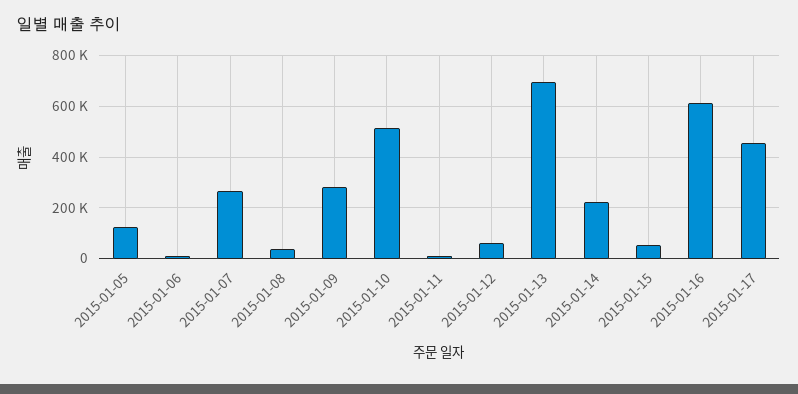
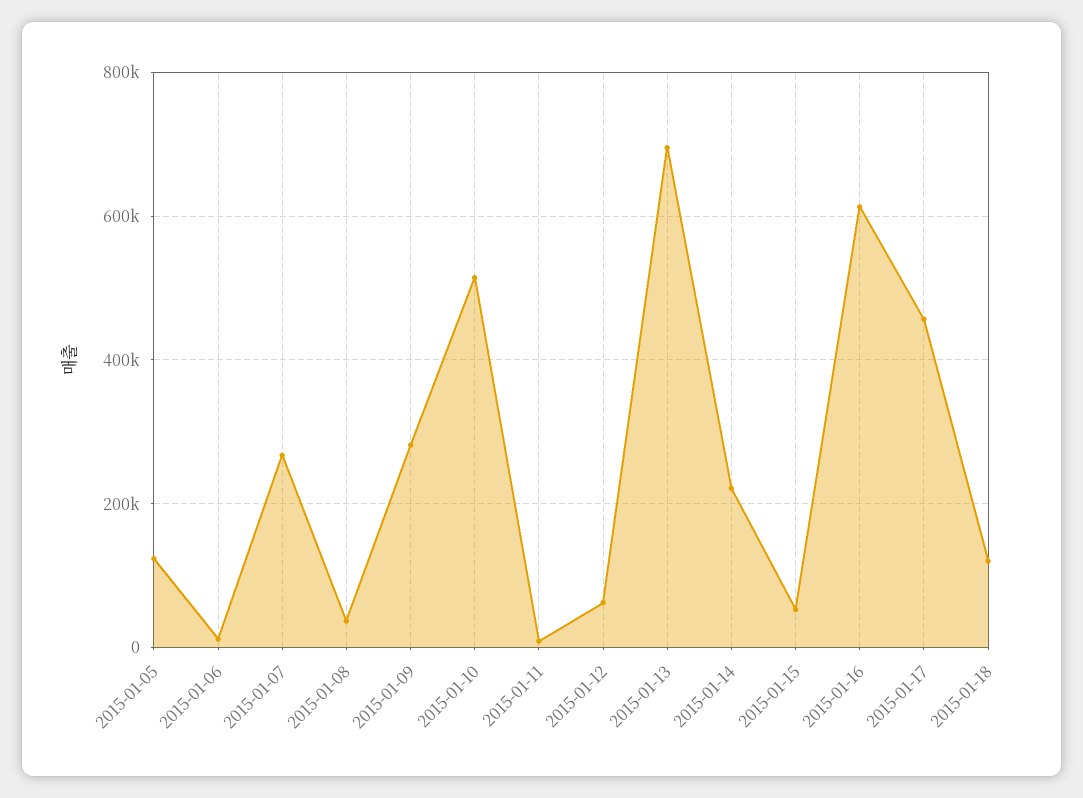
2015-01-18: none -> 120000

